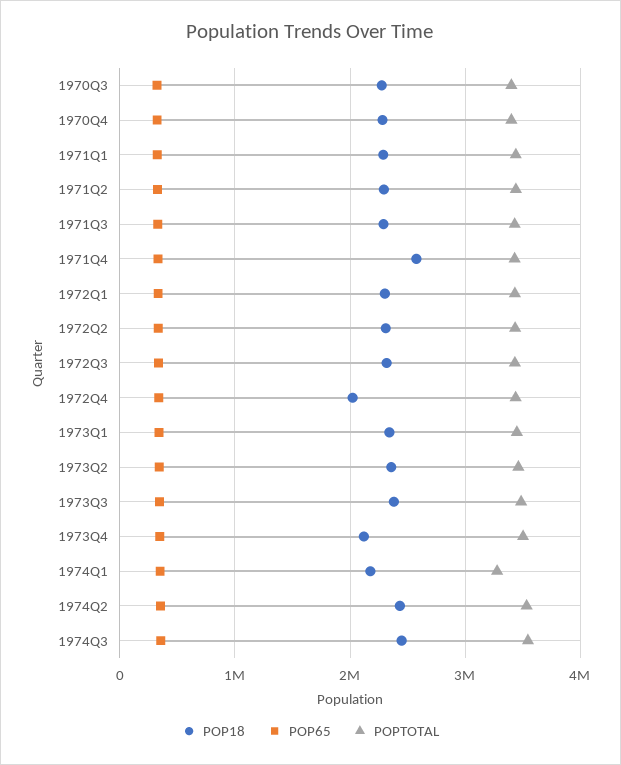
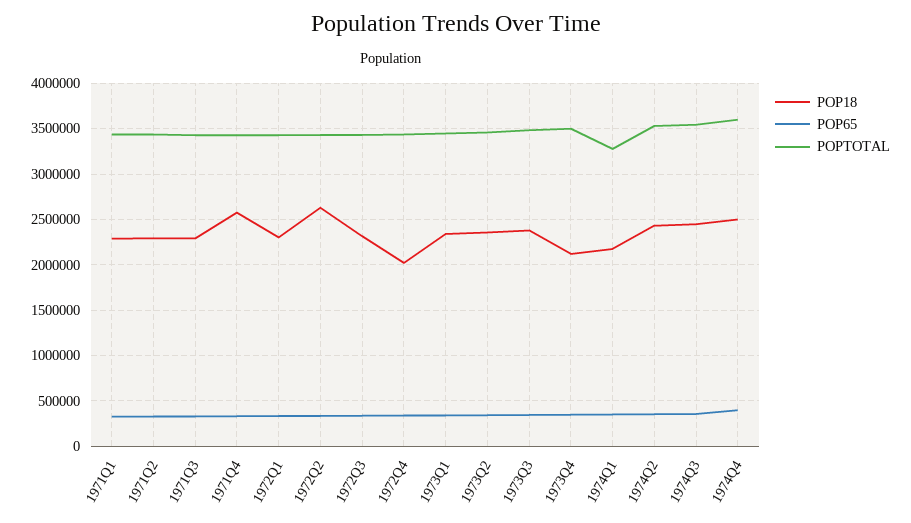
POP18, 1970Q3: 2300000 -> none
POP65, 1970Q3: 300000 -> none
POPTOTAL, 1970Q3: 3400000 -> none
POP18, 1970Q4: 2300000 -> none
POP65, 1970Q4: 300000 -> none
POPTOTAL, 1970Q4: 3400000 -> none
POP18, 1972Q2: 2300000 -> 2600000
POP18, 1974Q4: none -> 2500000
POP65, 1974Q4: none -> 400000
POPTOTAL, 1974Q4: none -> 3600000

